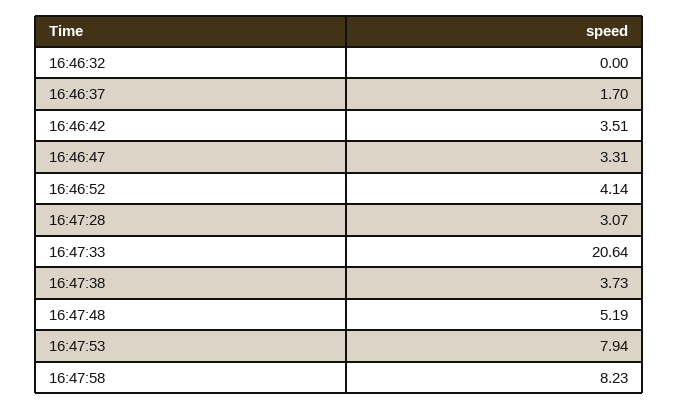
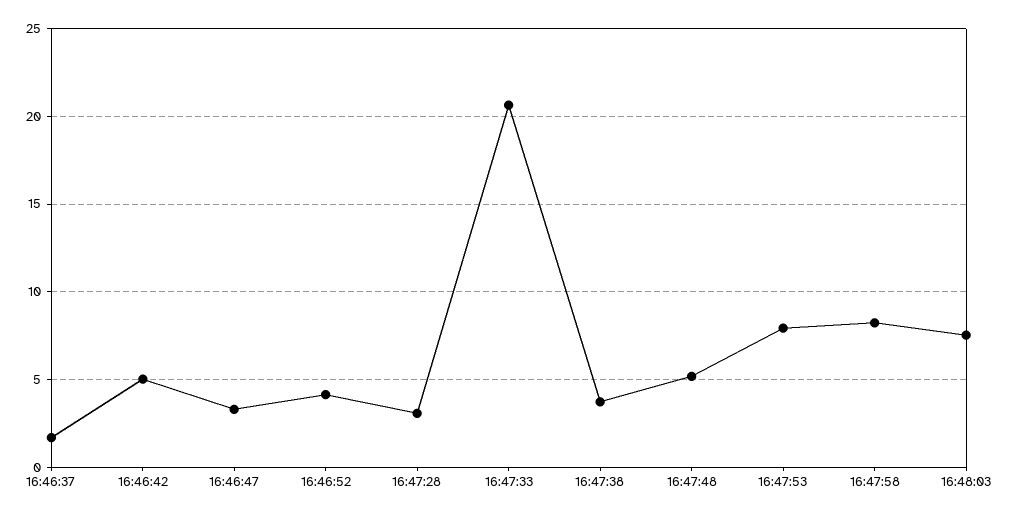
16:46:32: 0 -> none
16:46:42: 3.51 -> 5
16:48:03: none -> 7.5

